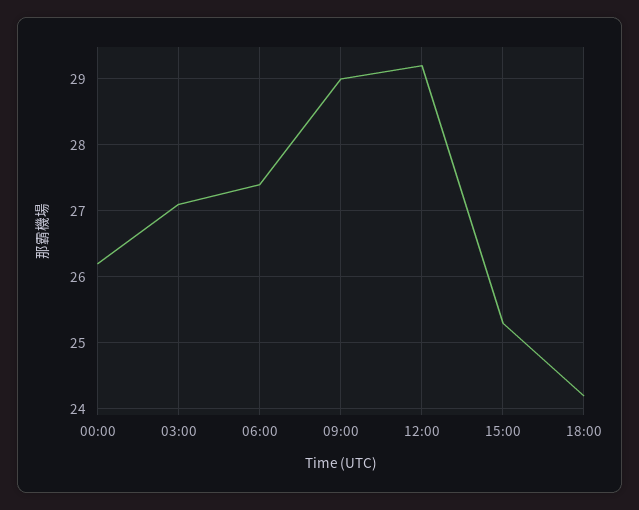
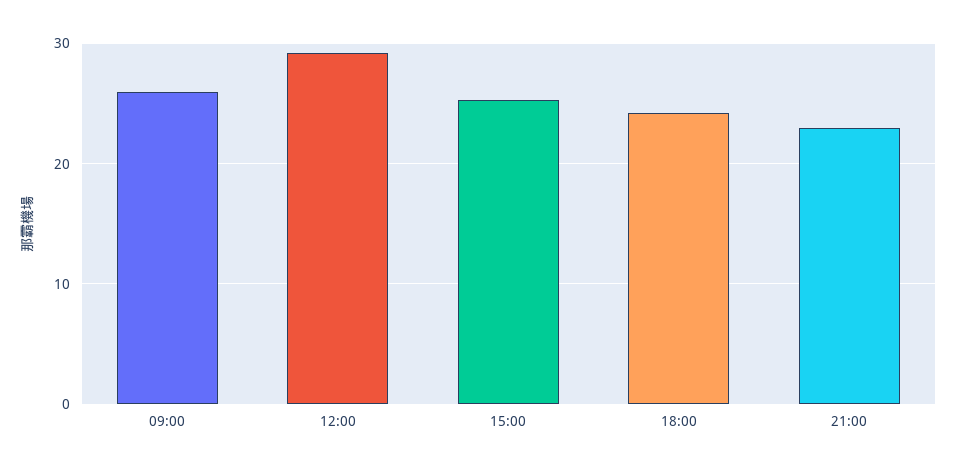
00:00: 26.2 -> none
03:00: 27.1 -> none
06:00: 27.4 -> none
09:00: 29 -> 26
21:00: none -> 23

